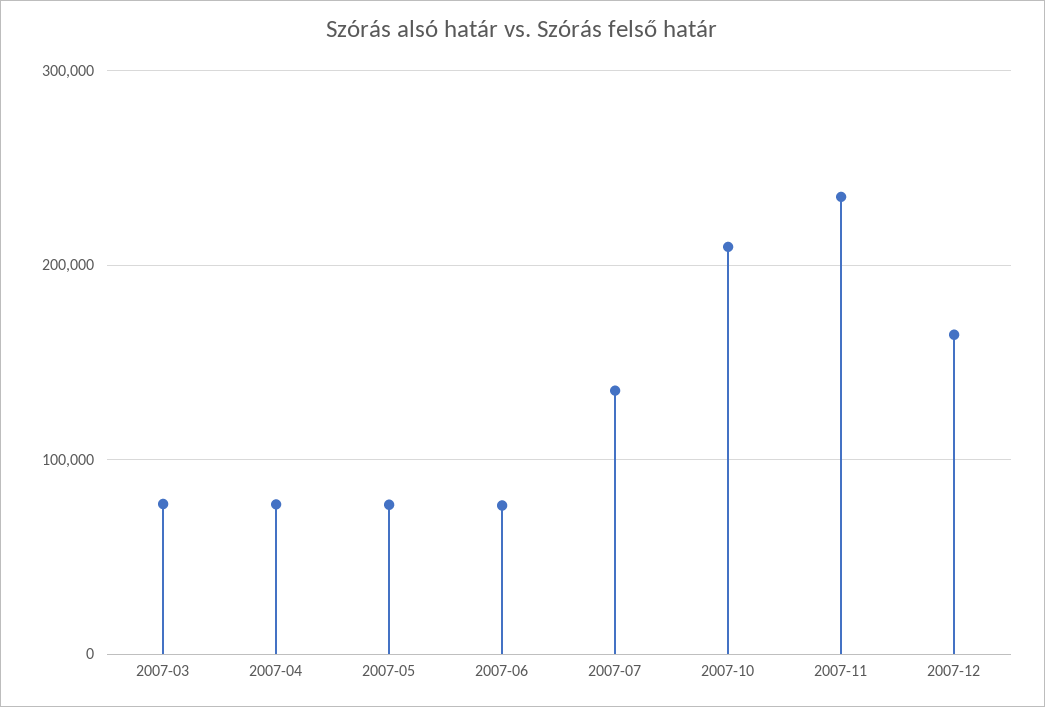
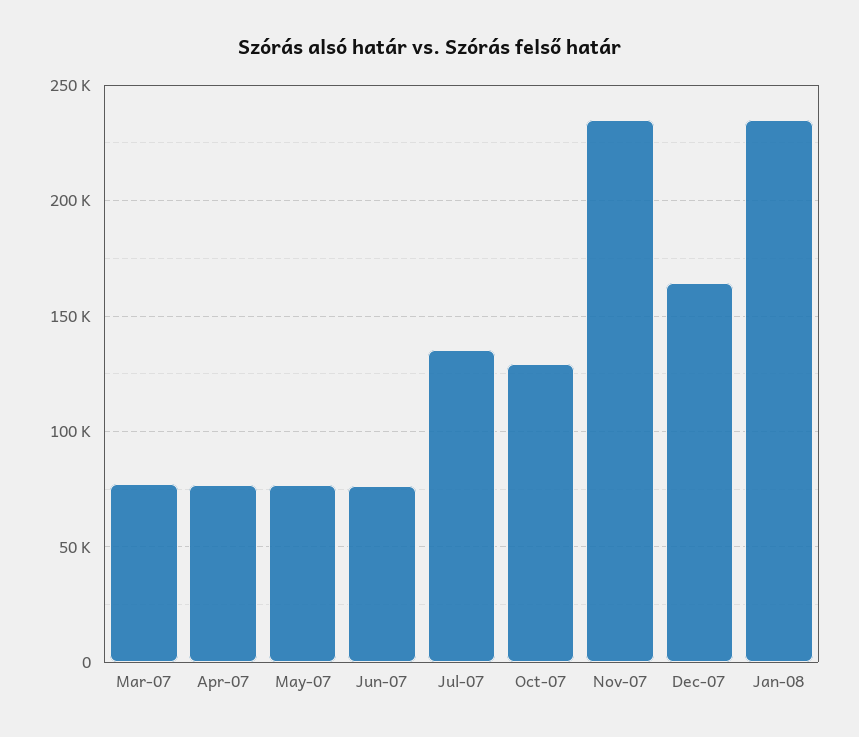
2007-10: 210000 -> 130000
Jan-08: none -> 235000

